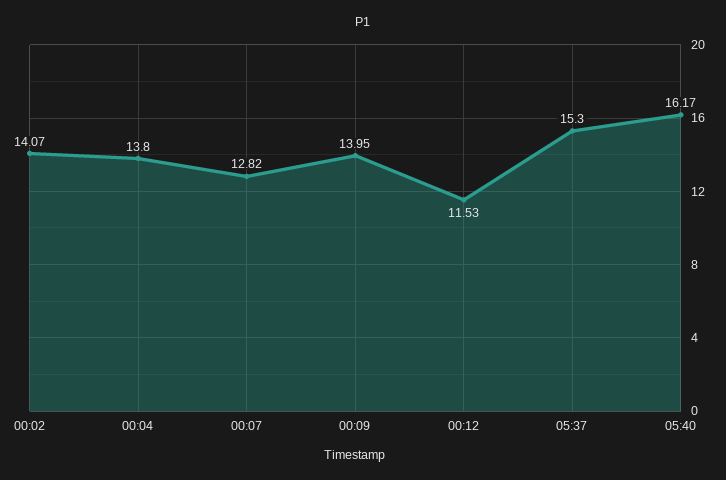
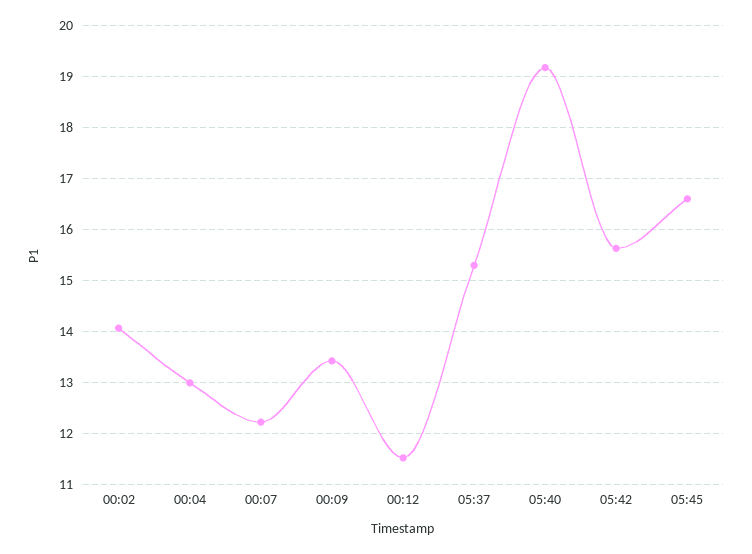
00:04: 13.8 -> 13
00:07: 12.82 -> 12.2
00:09: 13.95 -> 13.4
05:40: 16.17 -> 19.2
05:42: none -> 15.6
05:45: none -> 16.6

